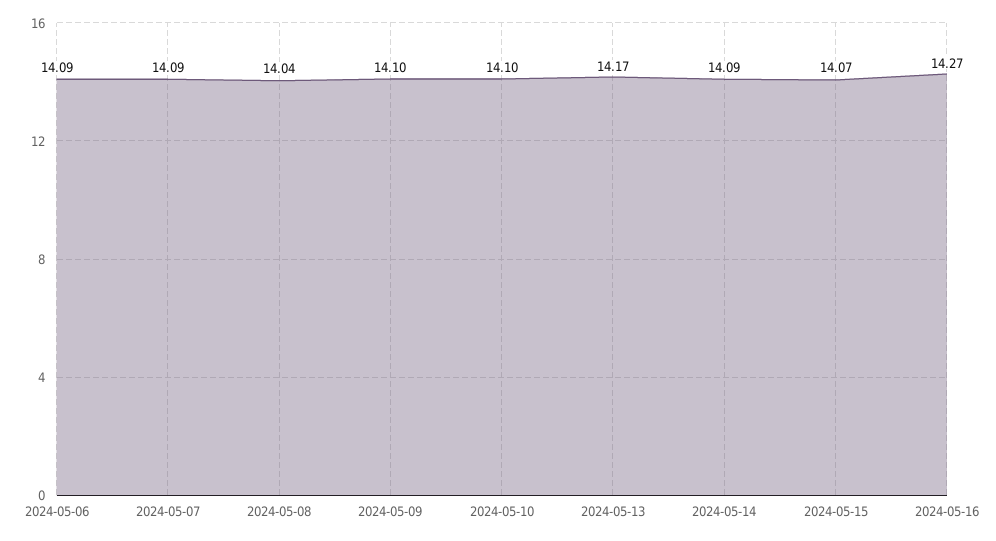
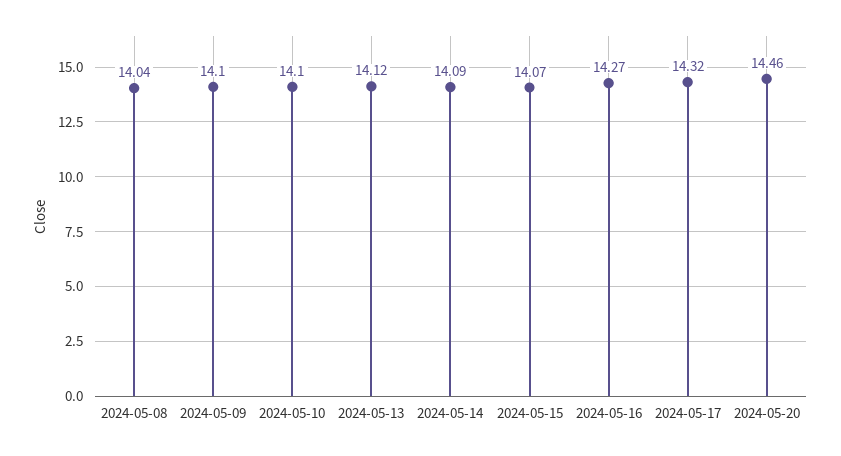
2024-05-06: 14.09 -> none
2024-05-07: 14.09 -> none
2024-05-13: 14.17 -> 14.12
2024-05-17: none -> 14.32
2024-05-20: none -> 14.46

